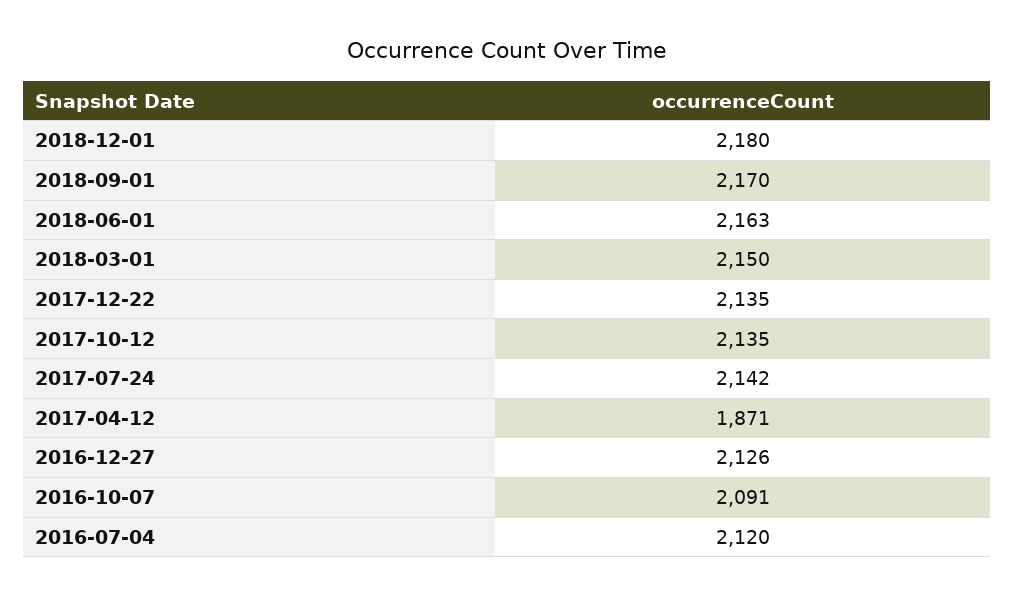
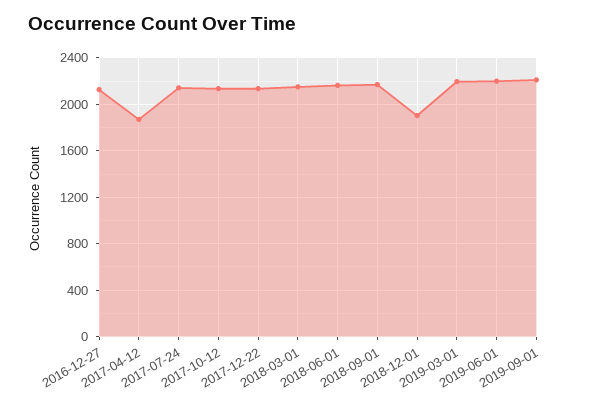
2018-12-01: 2180 -> 1900
2016-10-07: 2091 -> none
2016-07-04: 2120 -> none
2019-03-01: none -> 2200
2019-06-01: none -> 2200
2019-09-01: none -> 2200

